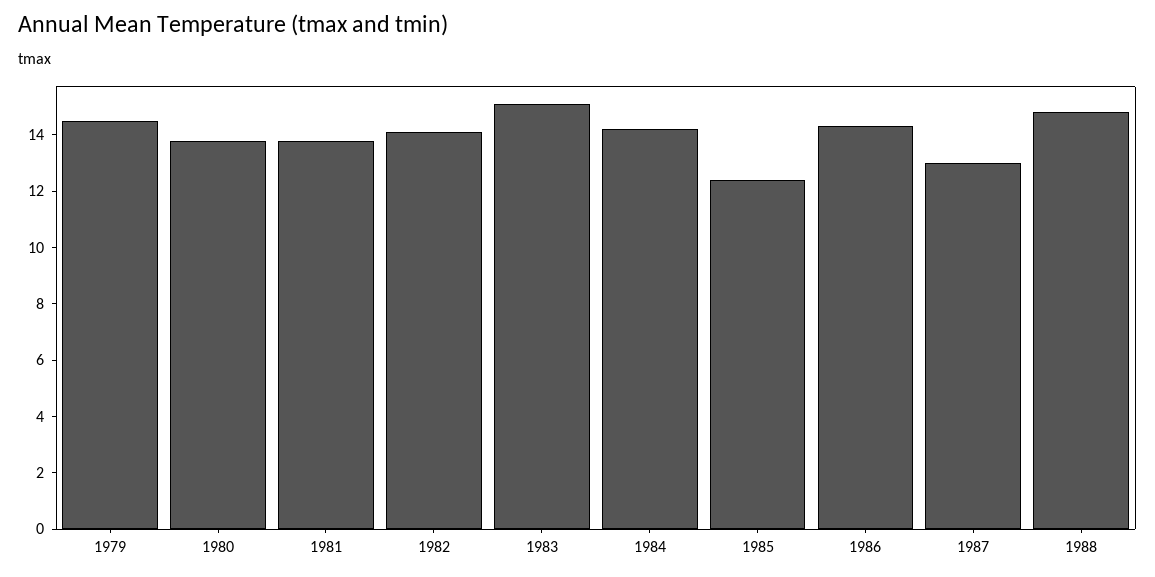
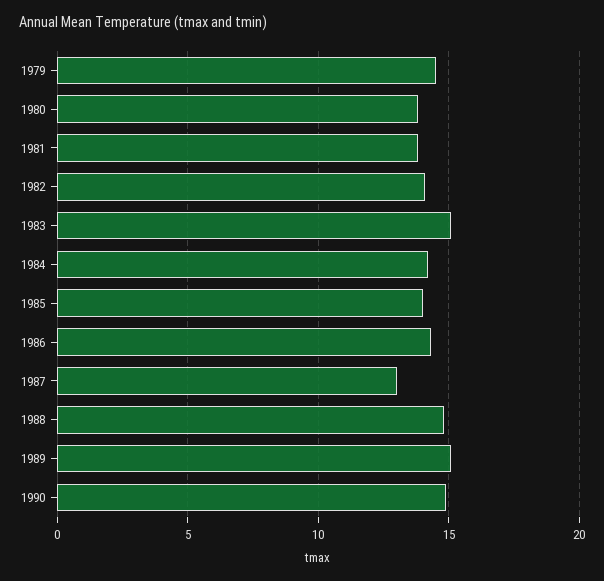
1985: 12.5 -> 14
1989: none -> 15
1990: none -> 15

